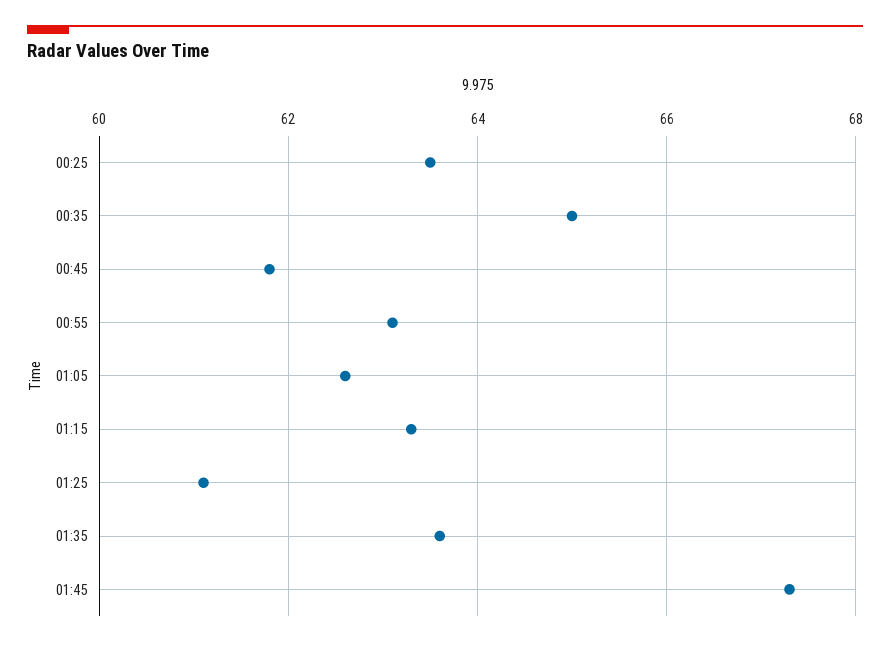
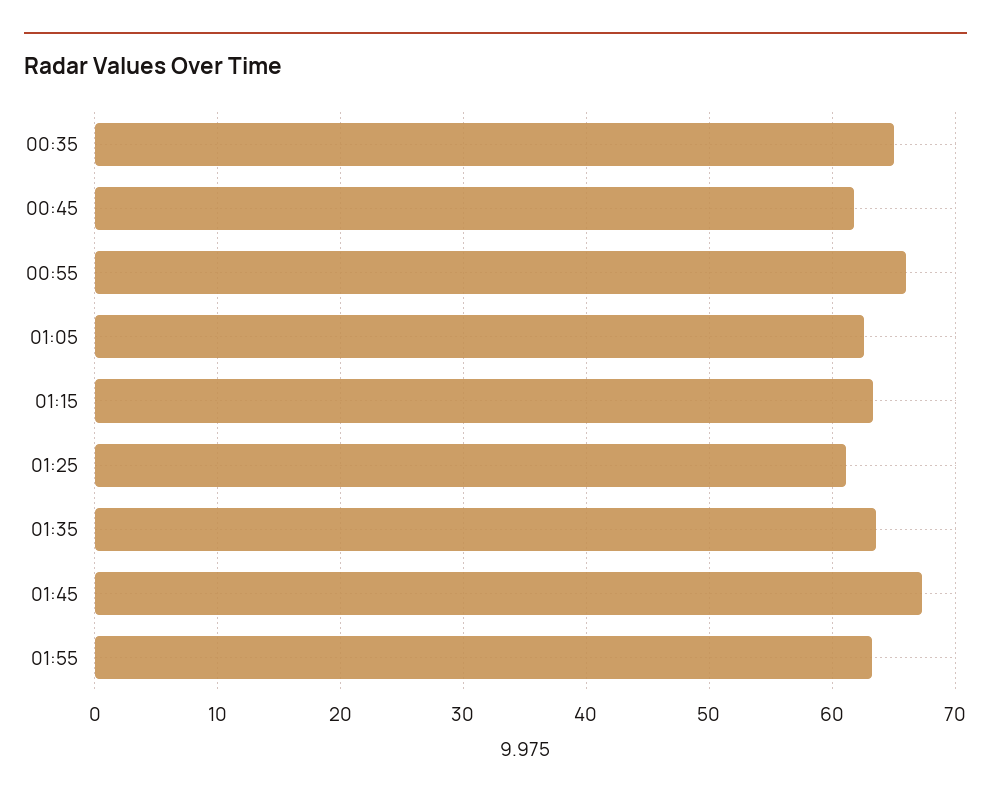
00:25: 63.5 -> none
00:55: 63 -> 66
01:55: none -> 63

